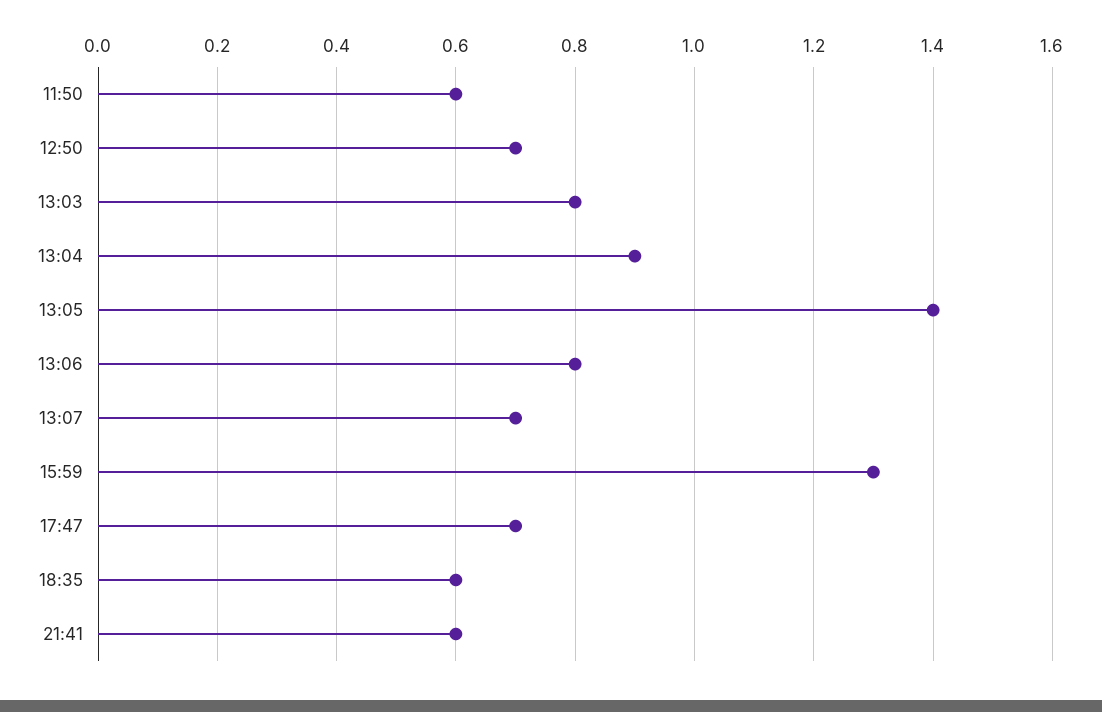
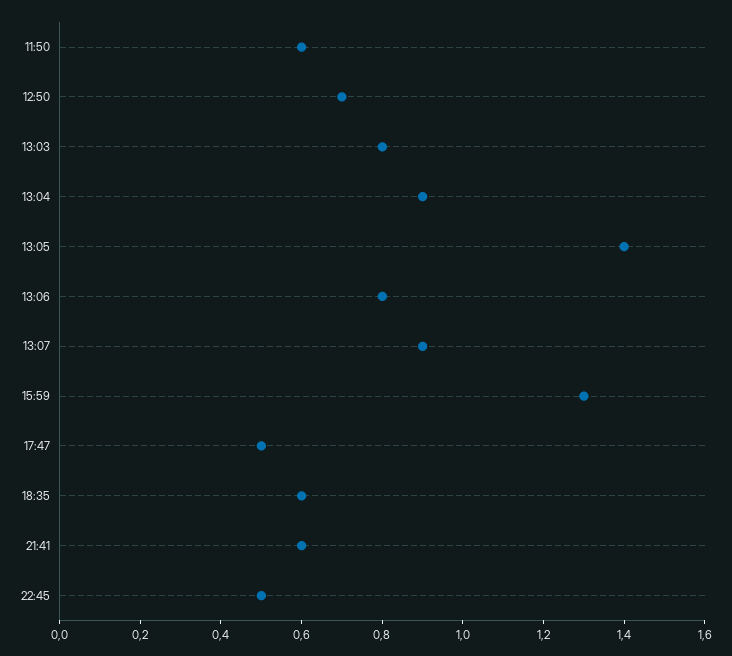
13:07: 0.7 -> 0.9
17:47: 0.7 -> 0.5
22:45: none -> 0.5

